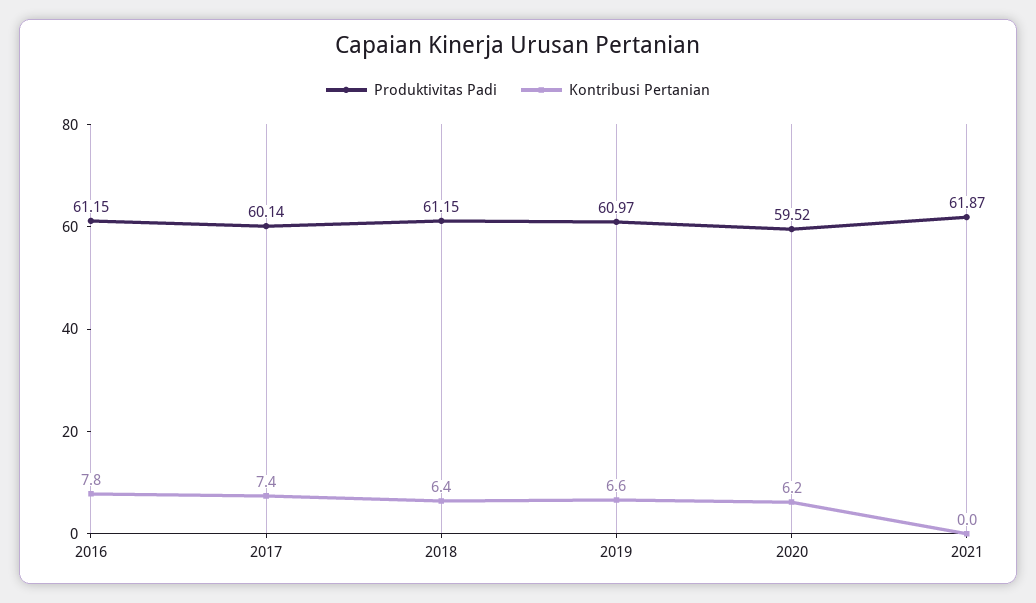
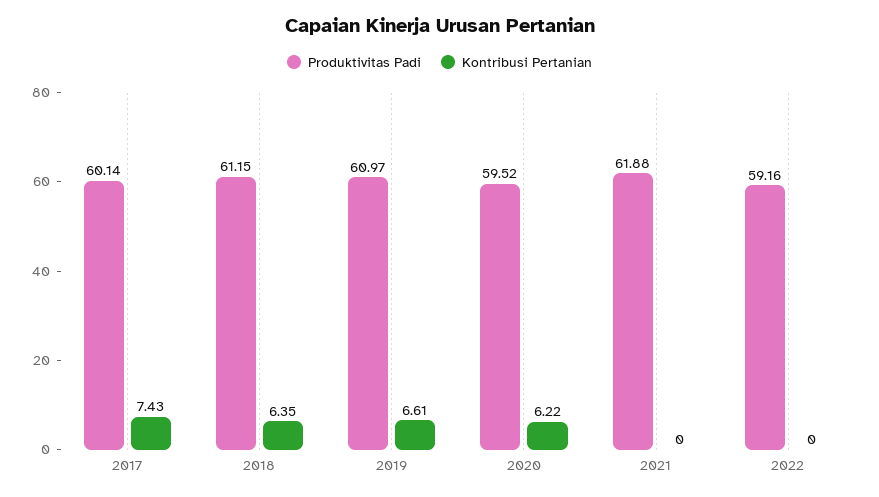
Produktivitas Padi, 2016: 61.15 -> none
Kontribusi Pertanian, 2016: 7.8 -> none
Produktivitas Padi, 2021: 61.87 -> 61.88
Produktivitas Padi, 2022: none -> 59.16
Kontribusi Pertanian, 2022: none -> 0

